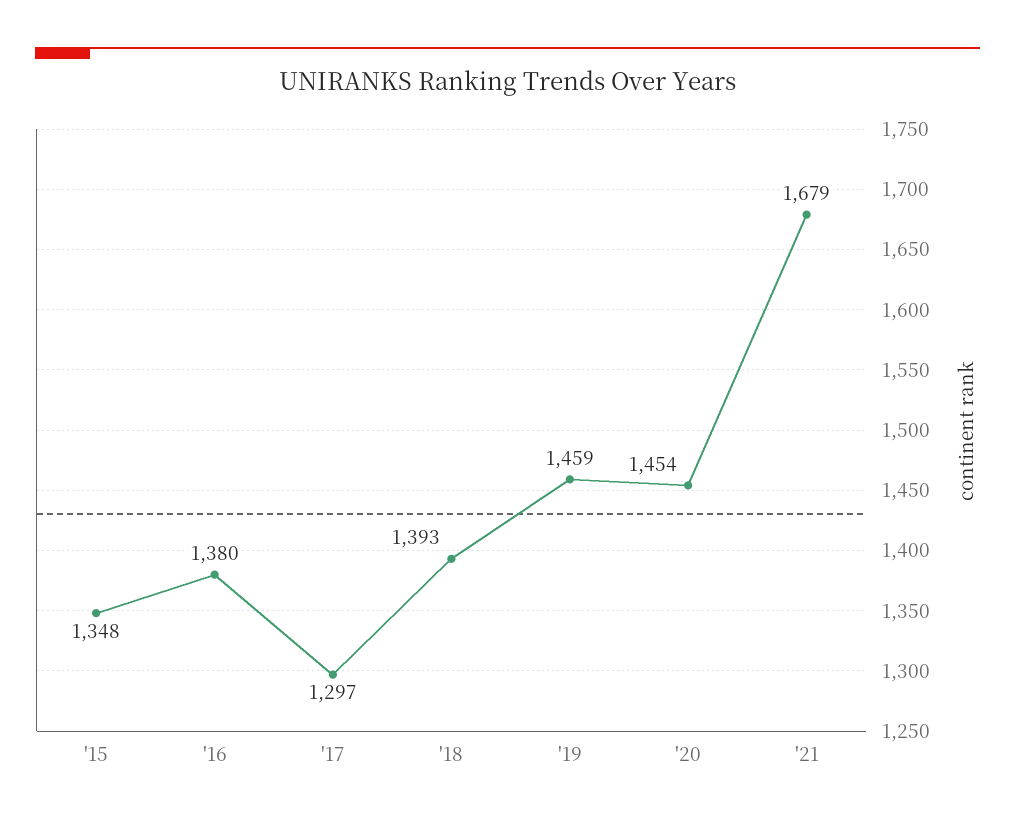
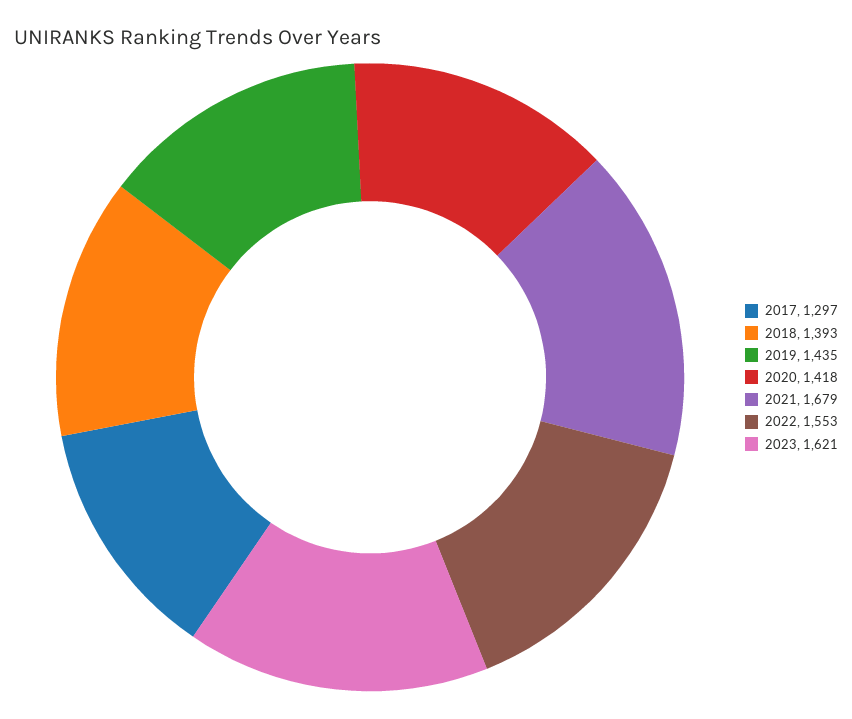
'15: 1348 -> none
'16: 1380 -> none
'19: 1459 -> 1435
'20: 1454 -> 1418
2022: none -> 1553
2023: none -> 1621

